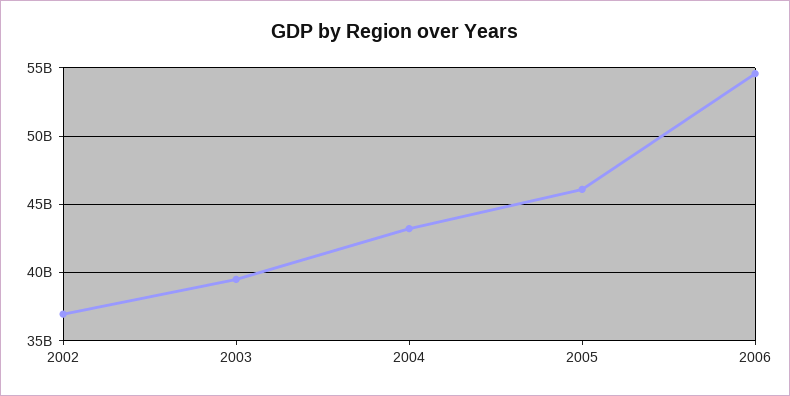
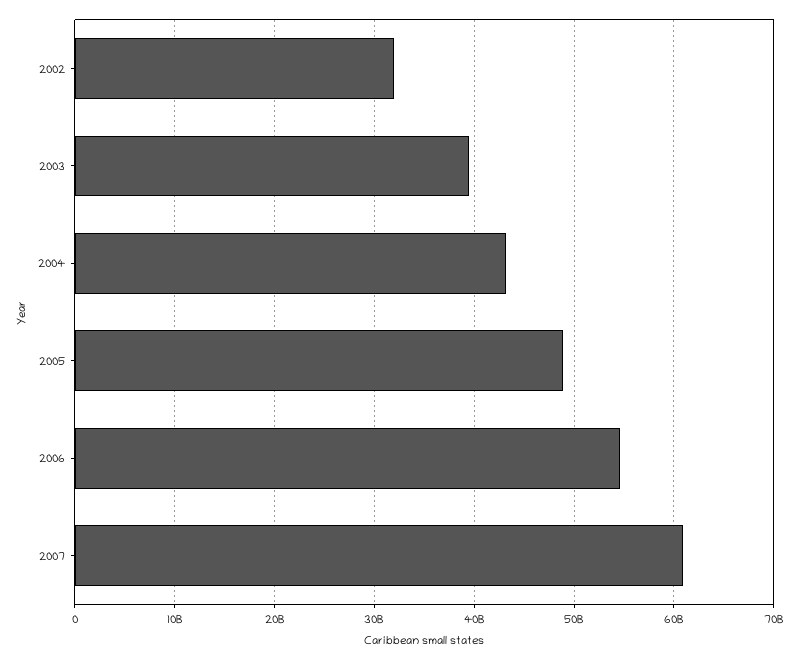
2002: 37000000000 -> 32000000000
2005: 46000000000 -> 49000000000
2007: none -> 61000000000

